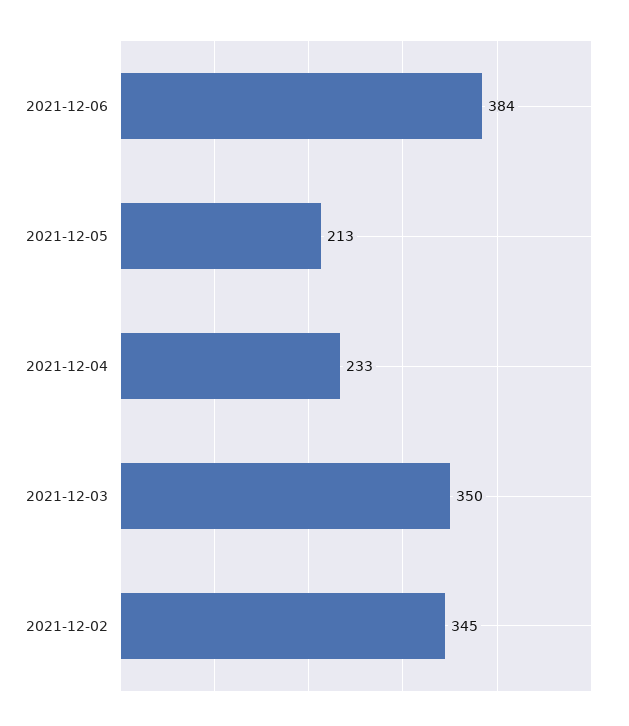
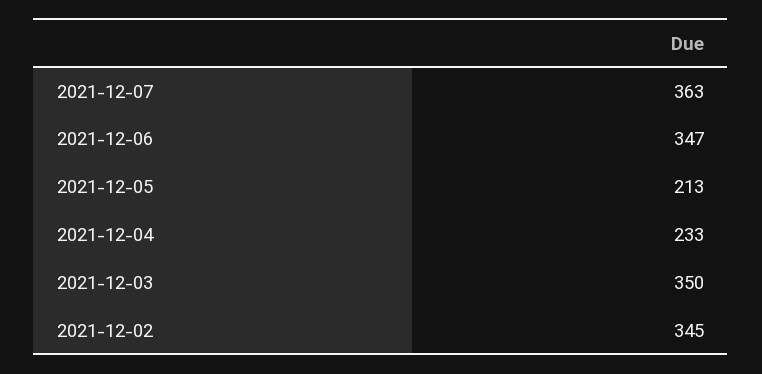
2021-12-06: 384 -> 347
2021-12-07: none -> 363

